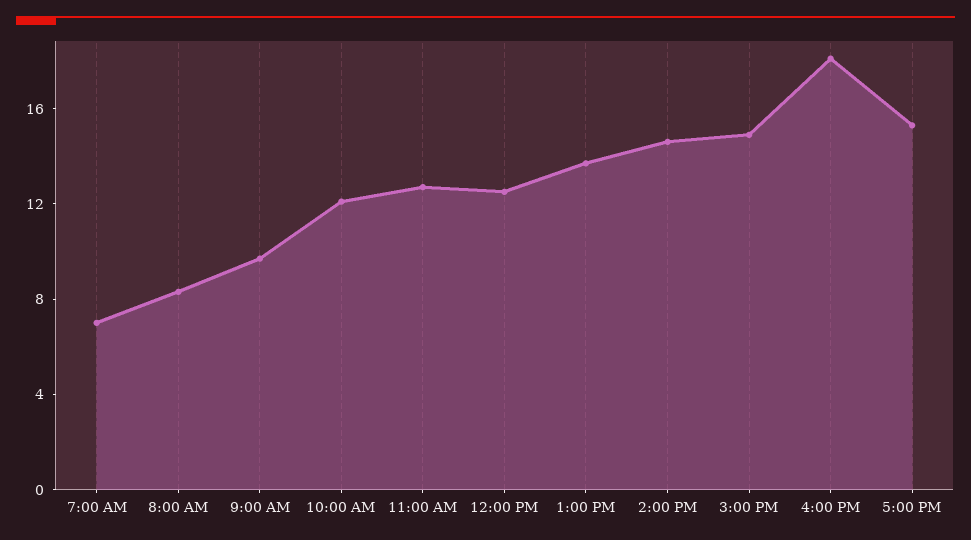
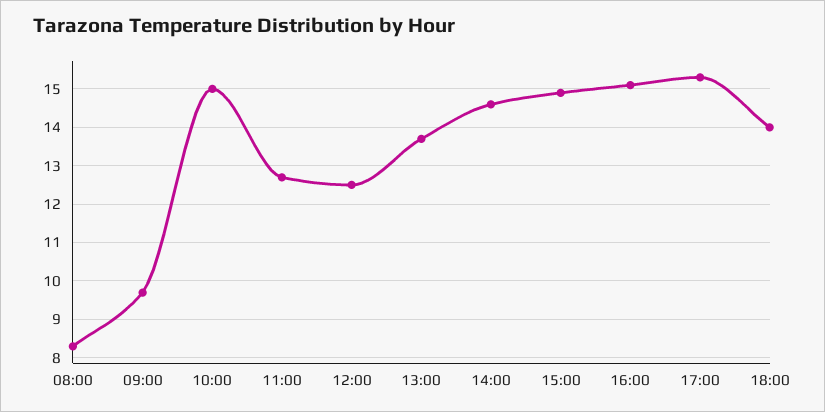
7:00 AM: 7 -> none
10:00 AM: 12 -> 15
4:00 PM: 18 -> 15
18:00: none -> 14

